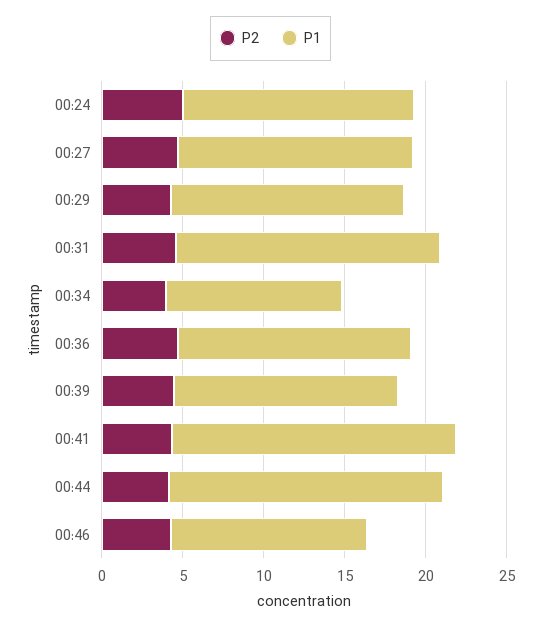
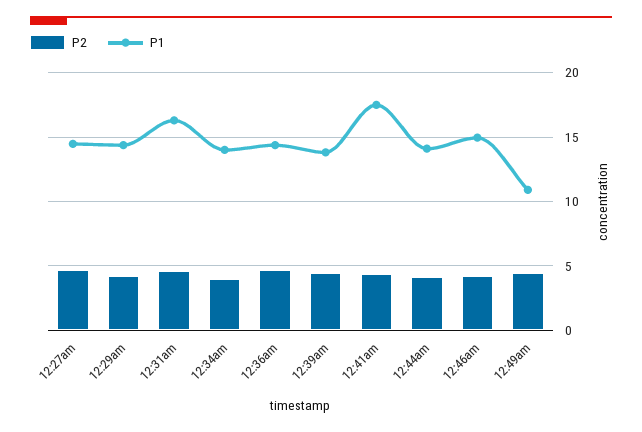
P2, 00:24: 5 -> none
P1, 00:24: 14 -> none
P1, 00:34: 11 -> 14
P1, 00:44: 17 -> 14
P1, 00:46: 12 -> 15
P2, 12:49am: none -> 4.5
P1, 12:49am: none -> 11

